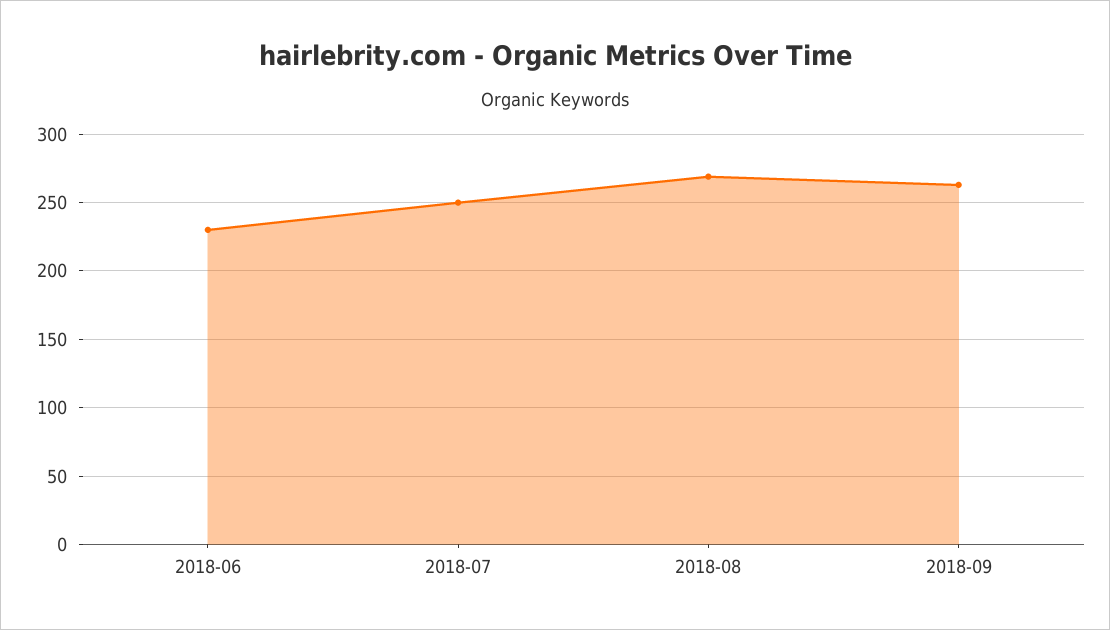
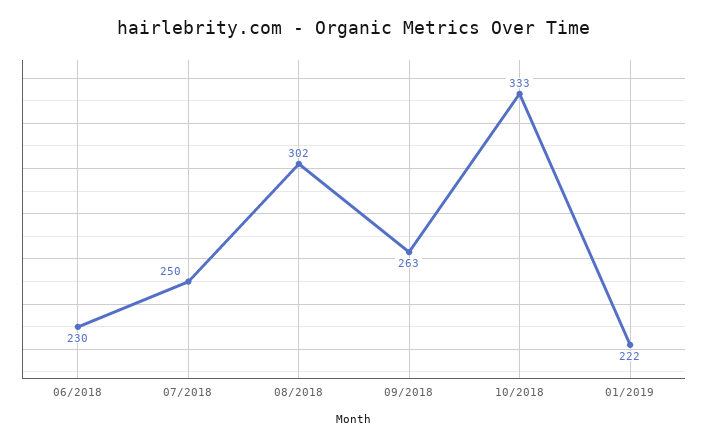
2018-08: 270 -> 302
10/2018: none -> 333
01/2019: none -> 222

